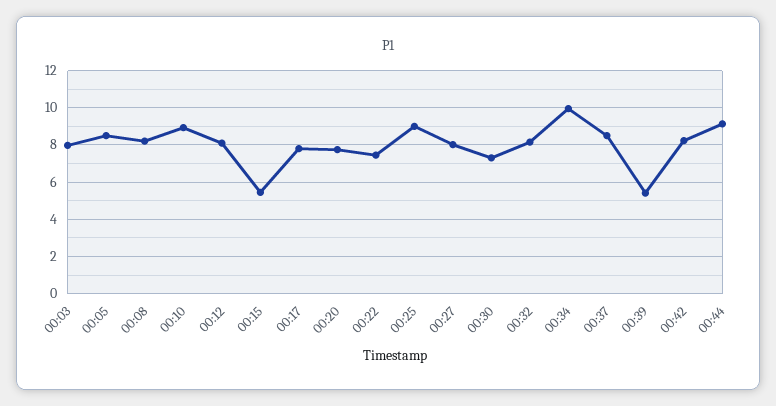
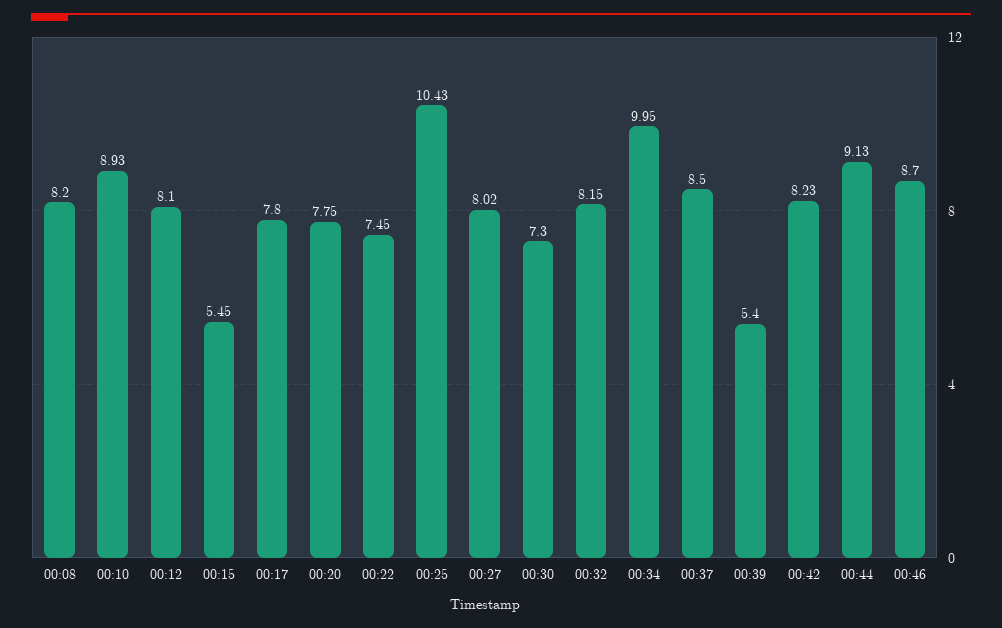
00:03: 8 -> none
00:05: 8.5 -> none
00:25: 9 -> 10.43
00:46: none -> 8.7

